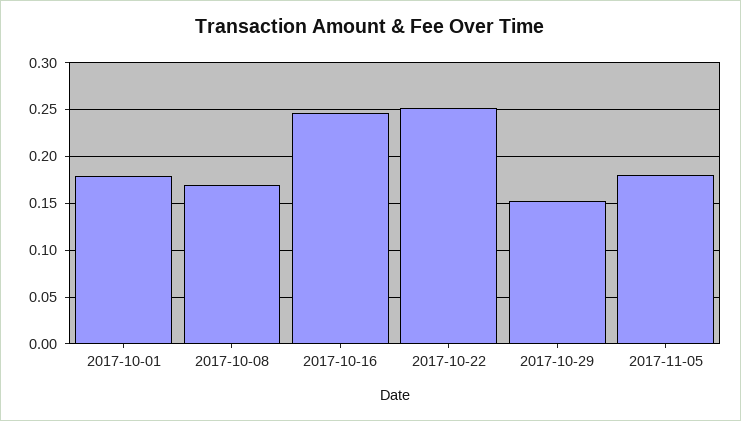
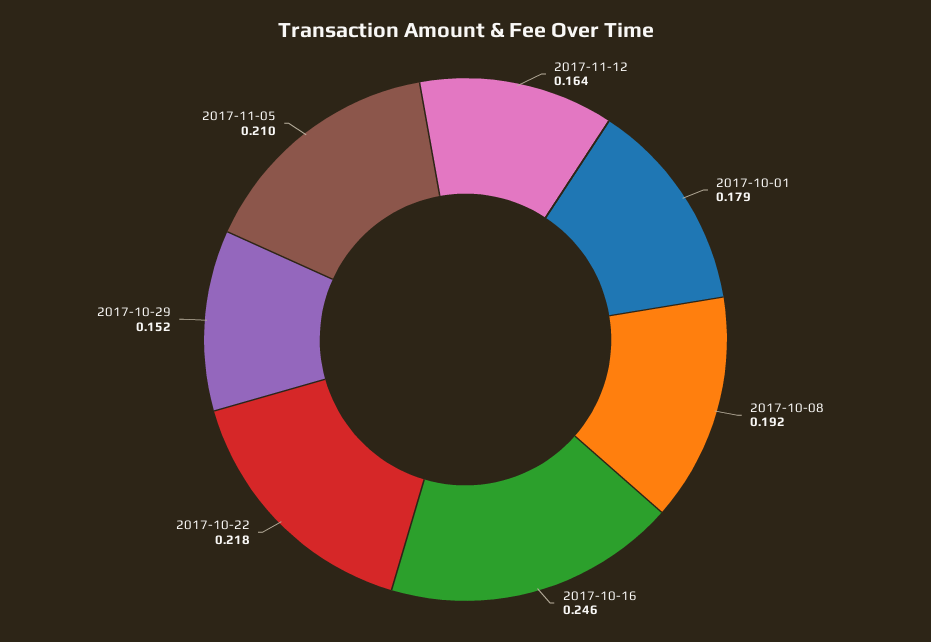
2017-10-08: 0.17 -> 0.192
2017-10-22: 0.25 -> 0.218
2017-11-05: 0.18 -> 0.21
2017-11-12: none -> 0.164

